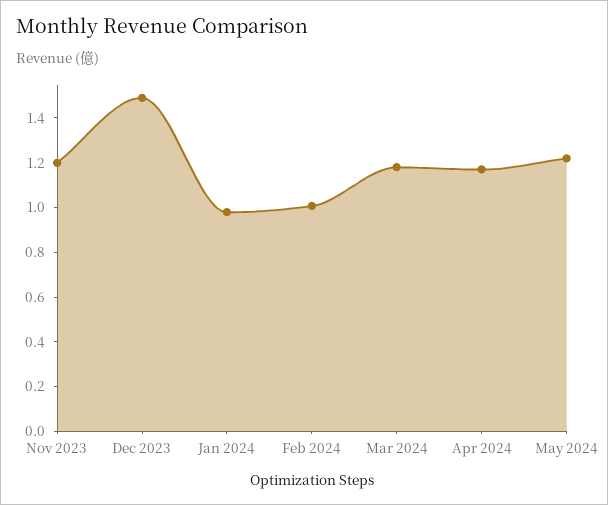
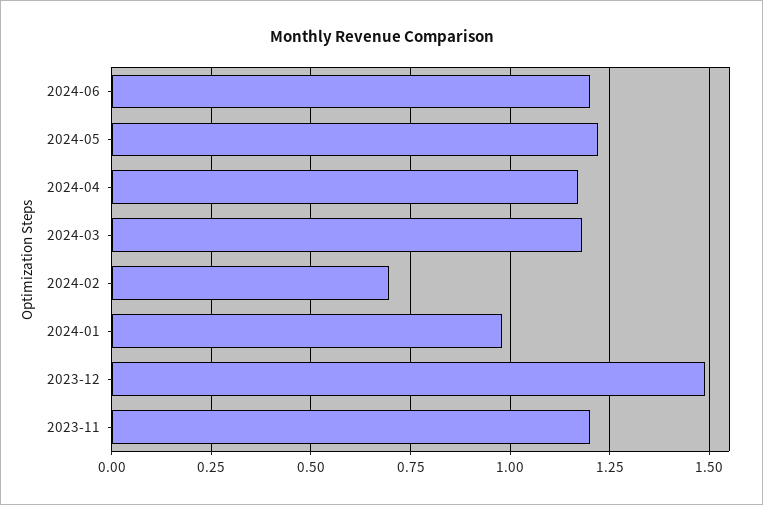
Feb 2024: 1 -> 0.7
2024-06: none -> 1.2

